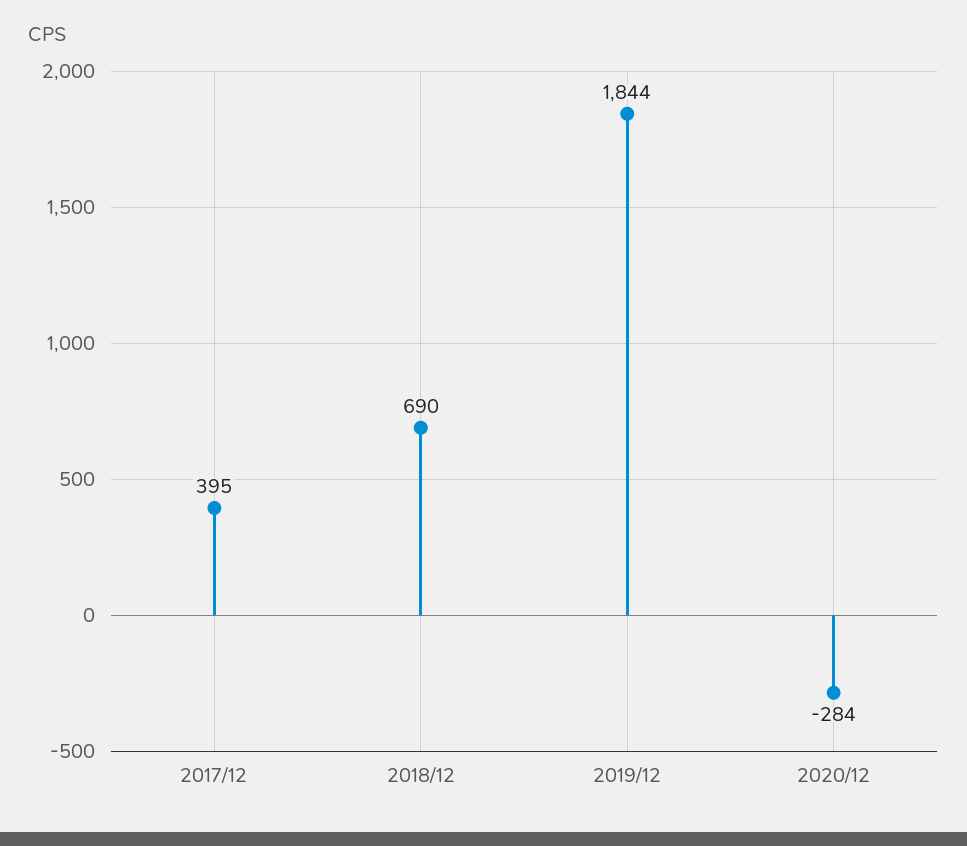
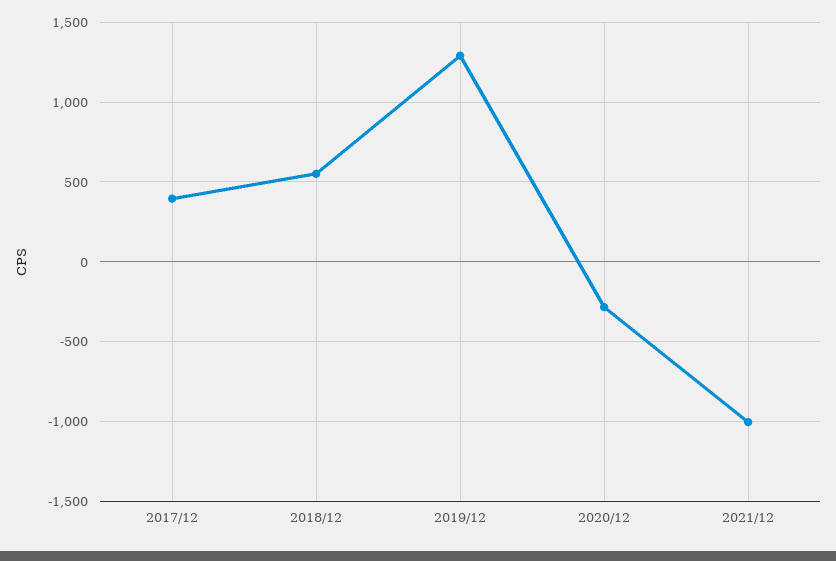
2018/12: 690 -> 550
2019/12: 1844 -> 1300
2021/12: none -> -1000

